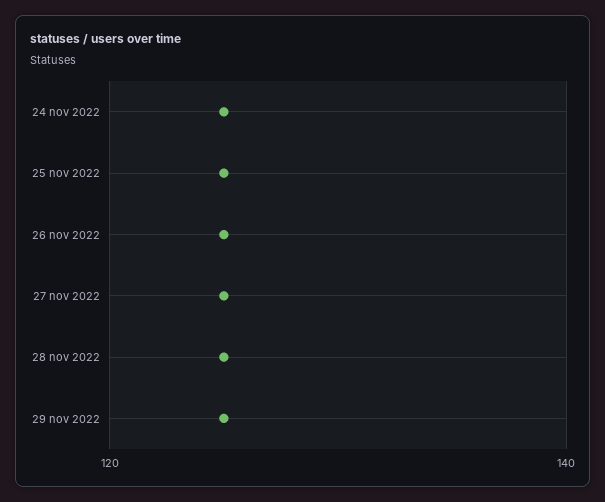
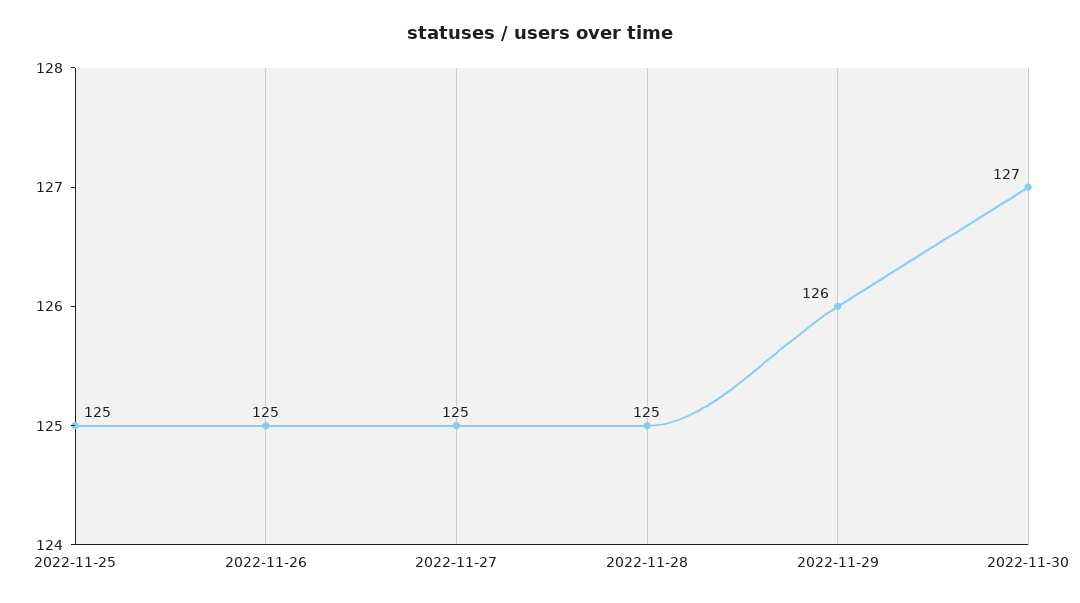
24 nov 2022: 125 -> none
29 nov 2022: 125 -> 126
2022-11-30: none -> 127

